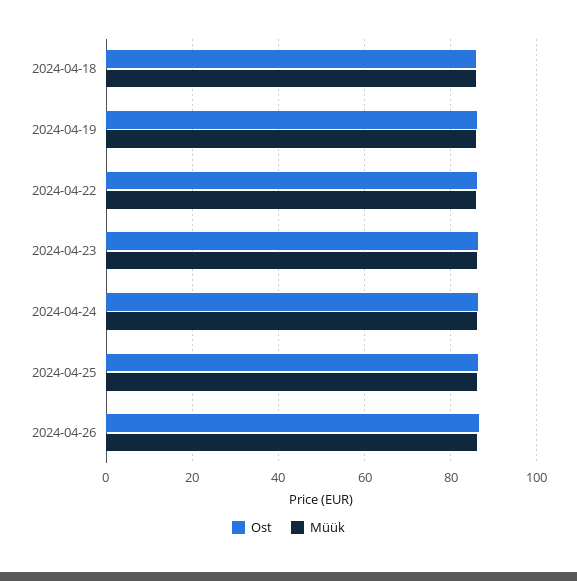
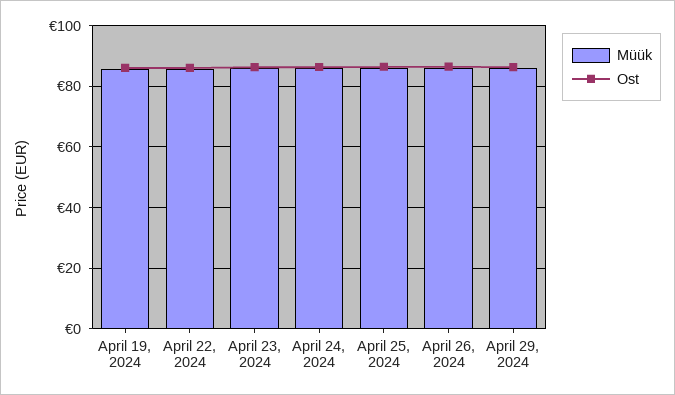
Ost, 2024-04-18: 86 -> none
Müük, 2024-04-18: 86 -> none
Müük, April 29, 2024: none -> 86
Ost, April 29, 2024: none -> 86

